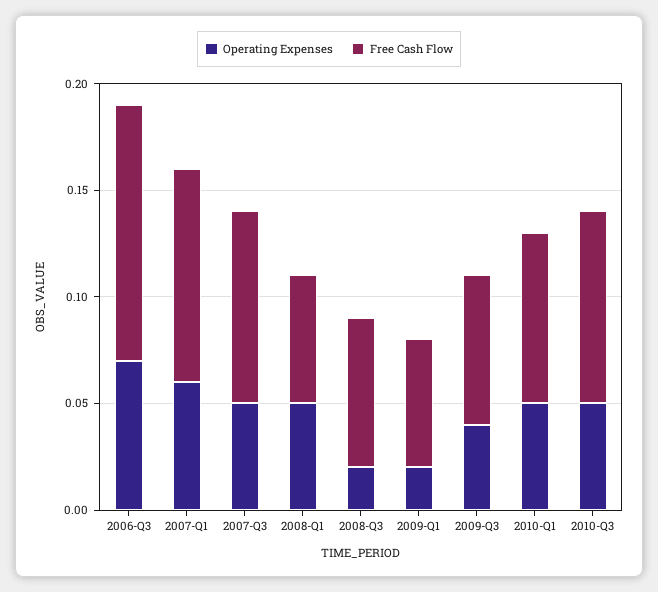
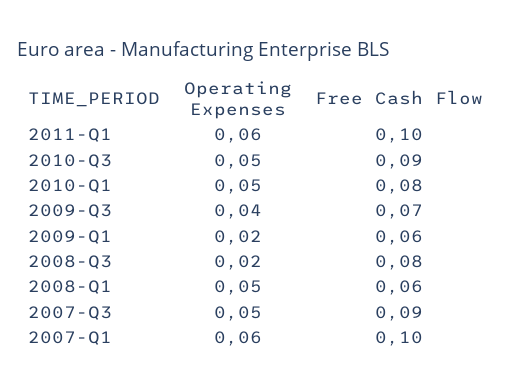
Operating Expenses, 2006-Q3: 0.07 -> none
Free Cash Flow, 2006-Q3: 0.12 -> none
Free Cash Flow, 2008-Q3: 0.07 -> 0.08
Operating Expenses, 2011-Q1: none -> 0.06
Free Cash Flow, 2011-Q1: none -> 0.1

